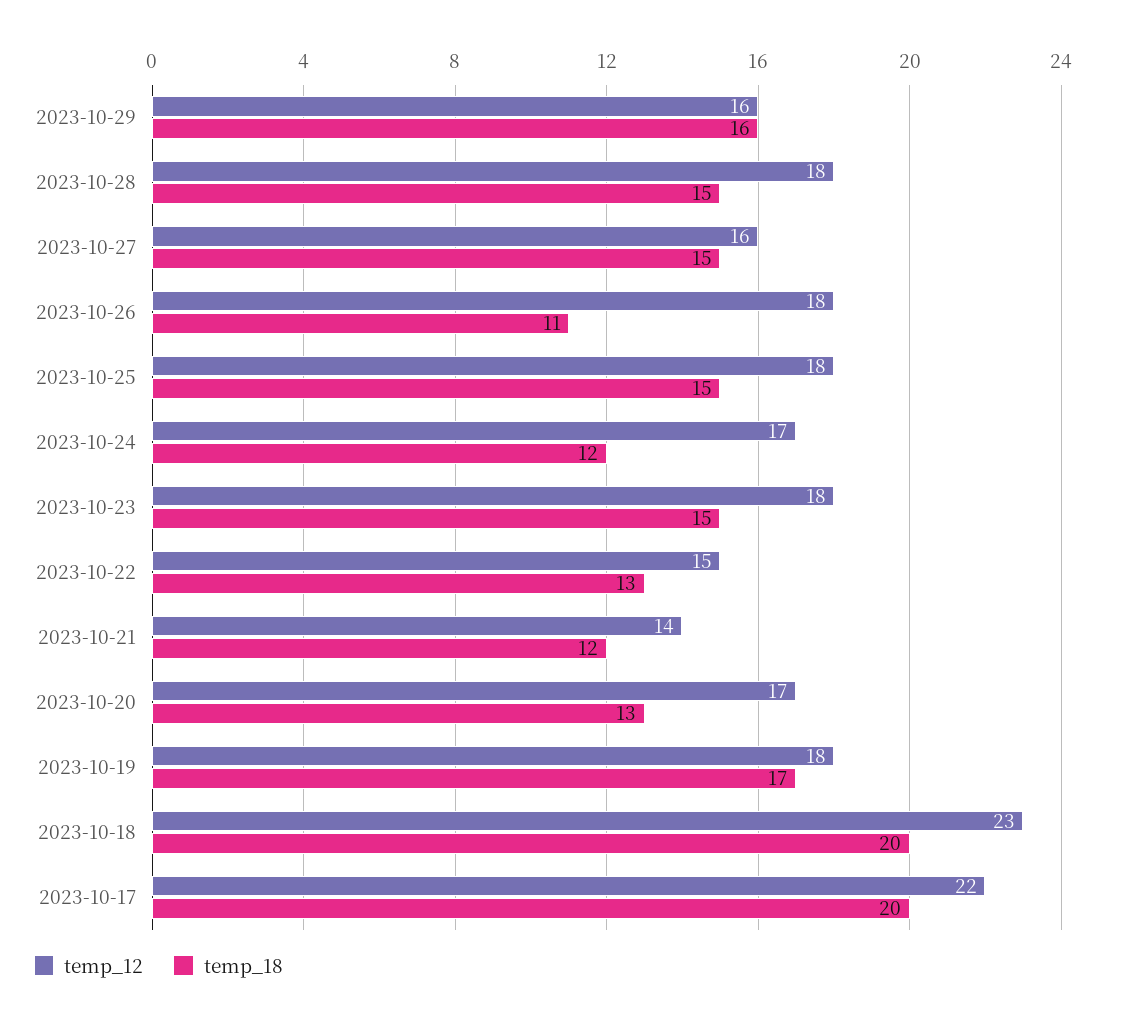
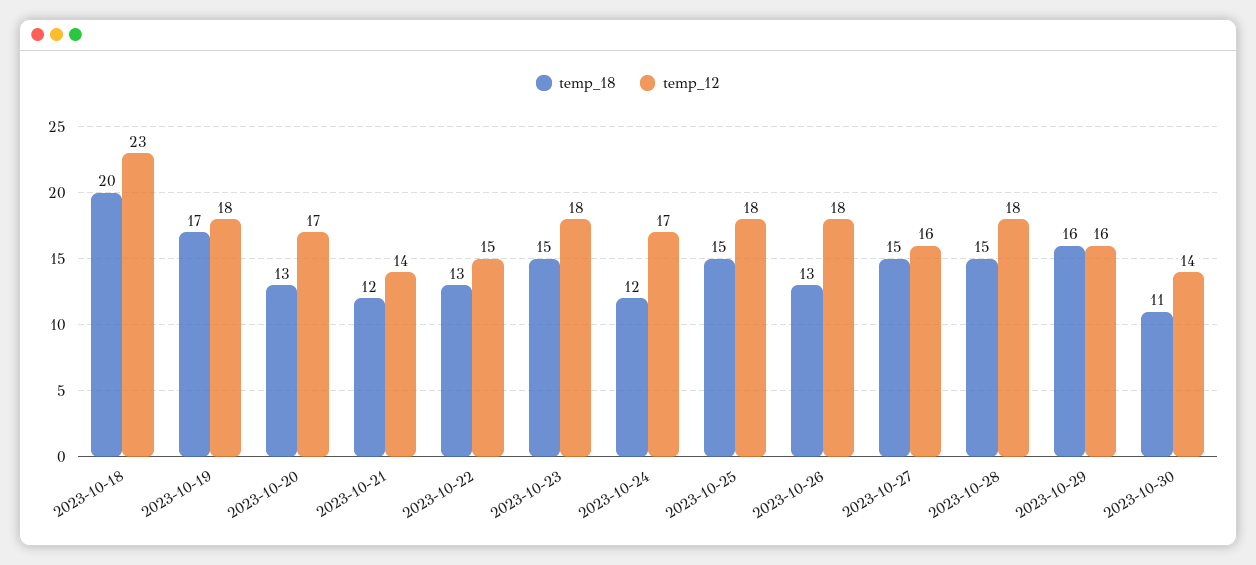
temp_18, 2023-10-26: 11 -> 13
temp_12, 2023-10-17: 22 -> none
temp_18, 2023-10-17: 20 -> none
temp_18, 2023-10-30: none -> 11
temp_12, 2023-10-30: none -> 14

